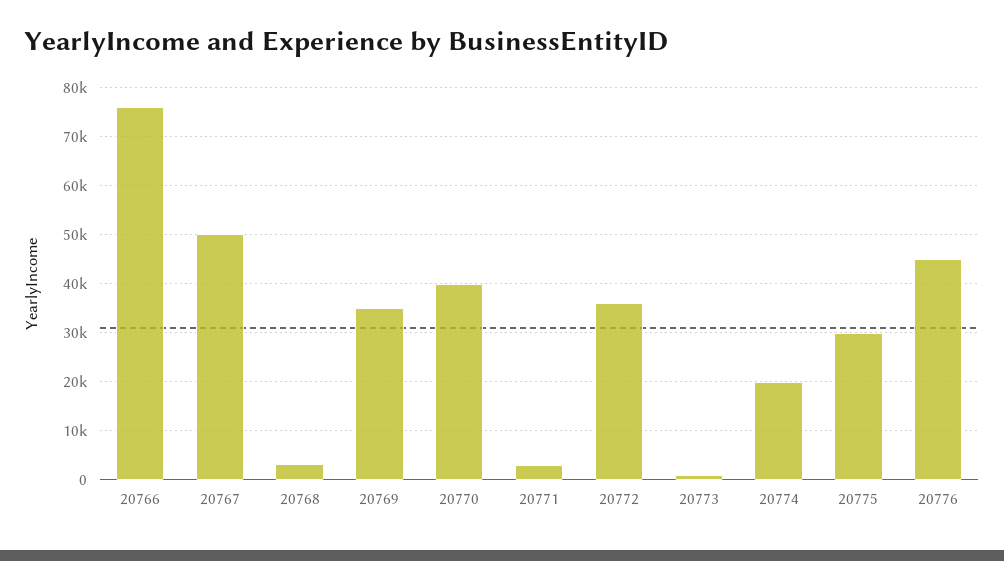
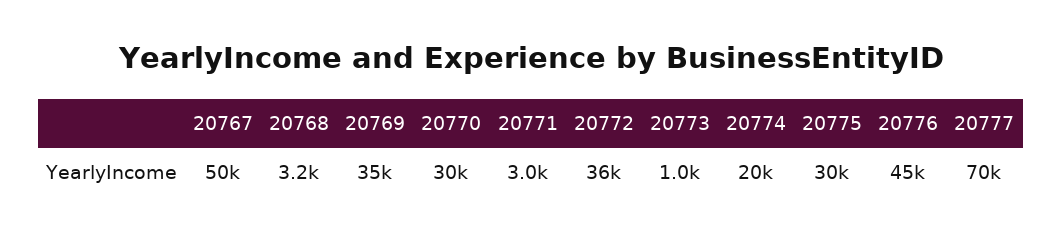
20766: 76000 -> none
20770: 40000 -> 30000
20777: none -> 70000

